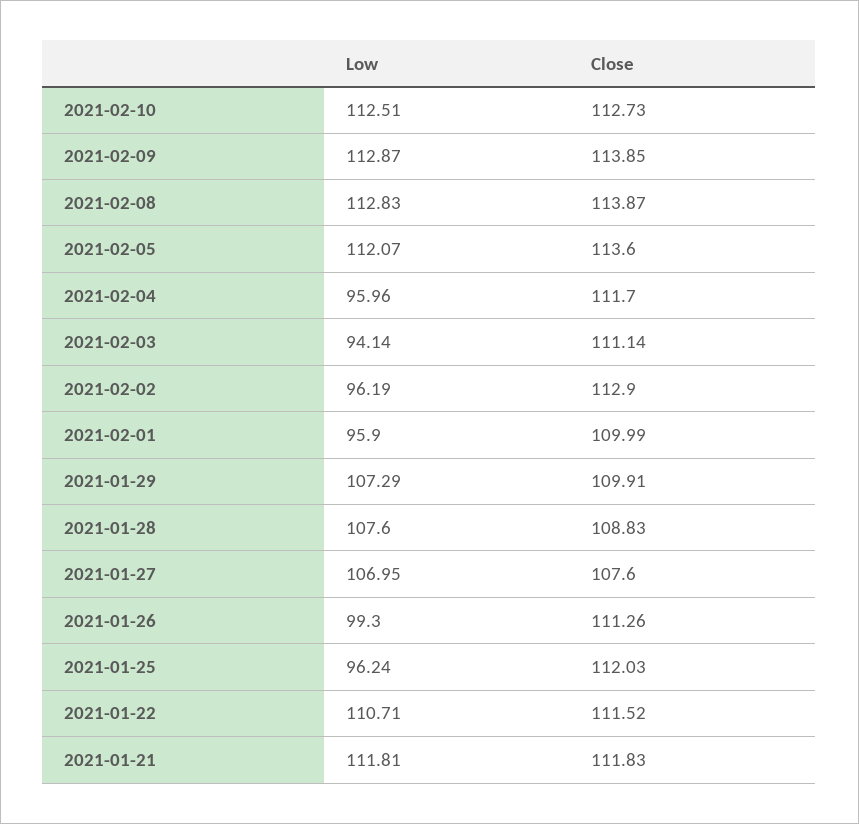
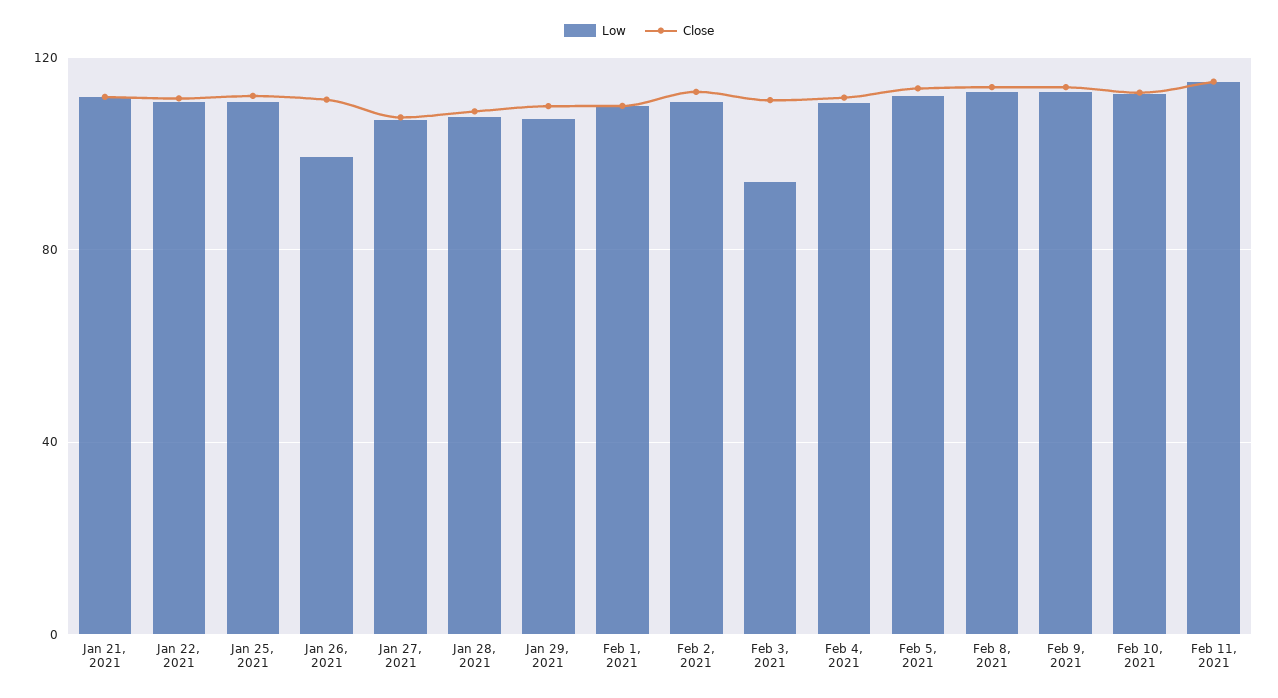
Low, 2021-02-04: 95.96 -> 110
Low, 2021-02-02: 96.19 -> 110
Low, 2021-02-01: 95.9 -> 110
Low, 2021-01-25: 96.24 -> 110
Low, Feb 11, 2021: none -> 115
Close, Feb 11, 2021: none -> 115

